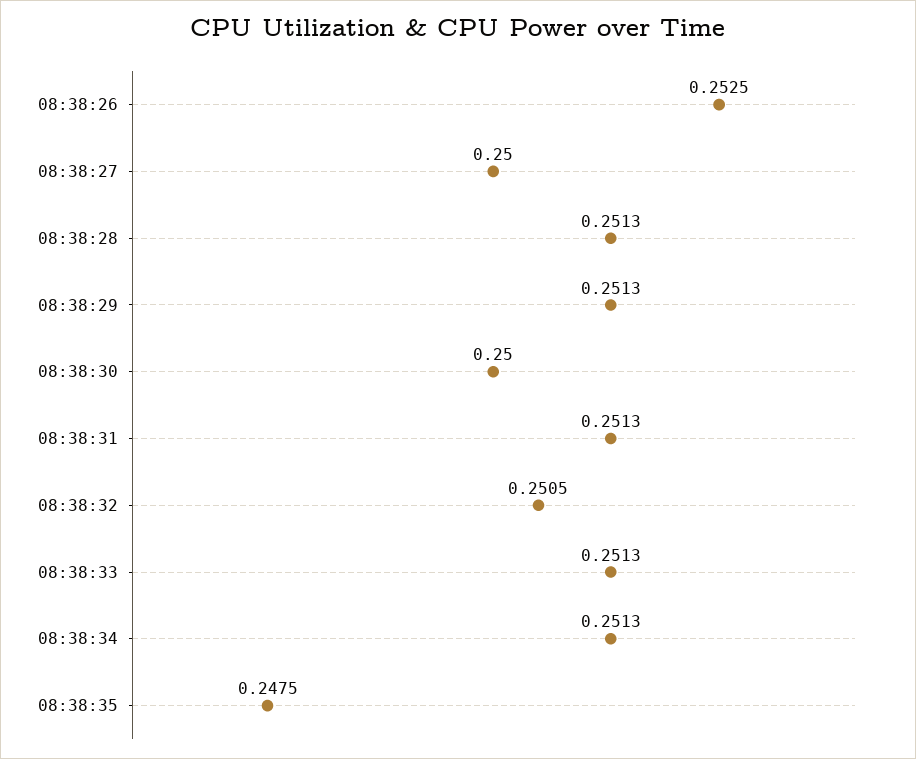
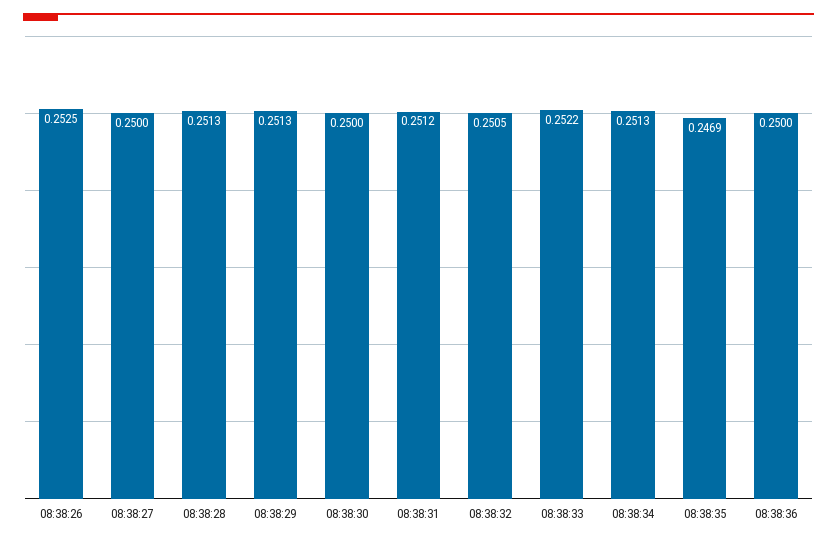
08:38:31: 0.2513 -> 0.2512
08:38:33: 0.2513 -> 0.2522
08:38:35: 0.2475 -> 0.2469
08:38:36: none -> 0.25

